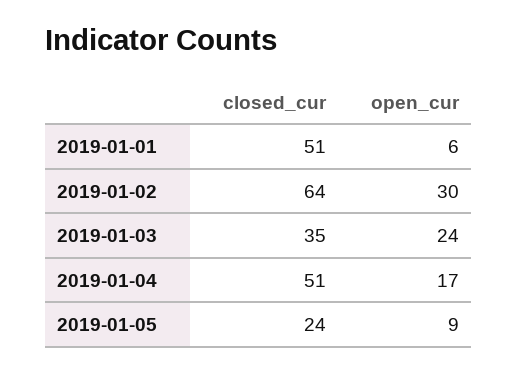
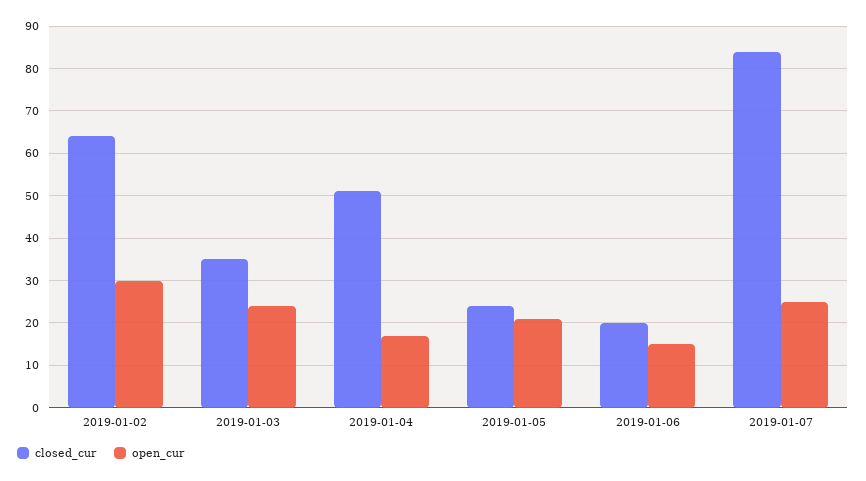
closed_cur, 2019-01-01: 51 -> none
open_cur, 2019-01-01: 6 -> none
open_cur, 2019-01-05: 9 -> 20
closed_cur, 2019-01-06: none -> 20
open_cur, 2019-01-06: none -> 15
closed_cur, 2019-01-07: none -> 85
open_cur, 2019-01-07: none -> 25

